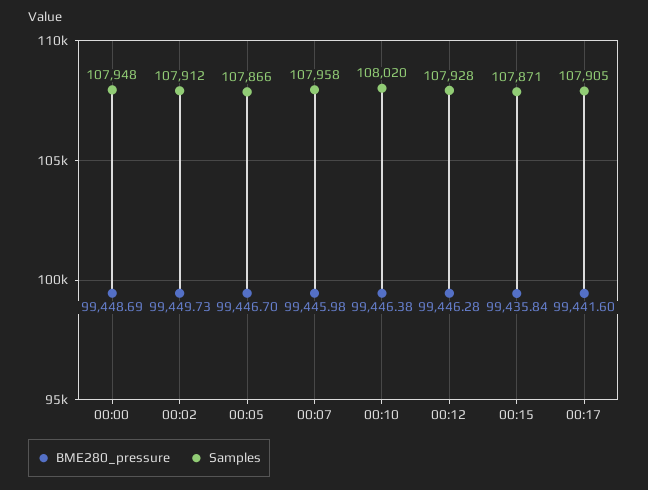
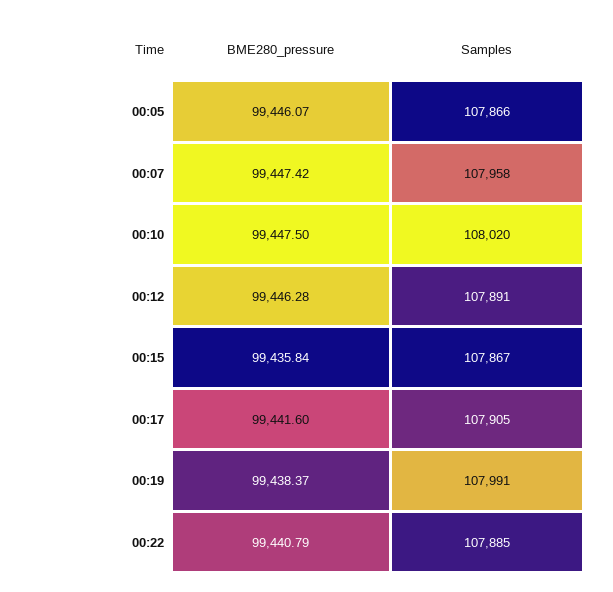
BME280_pressure, 00:00: 99448.69 -> none
Samples, 00:00: 107948 -> none
BME280_pressure, 00:02: 99449.73 -> none
Samples, 00:02: 107912 -> none
BME280_pressure, 00:05: 99446.7 -> 99446.07
BME280_pressure, 00:07: 99445.98 -> 99447.42
BME280_pressure, 00:10: 99446.38 -> 99447.5
Samples, 00:12: 107928 -> 107891
Samples, 00:15: 107871 -> 107867
BME280_pressure, 00:19: none -> 99438.37
Samples, 00:19: none -> 107991
BME280_pressure, 00:22: none -> 99440.79
Samples, 00:22: none -> 107885

